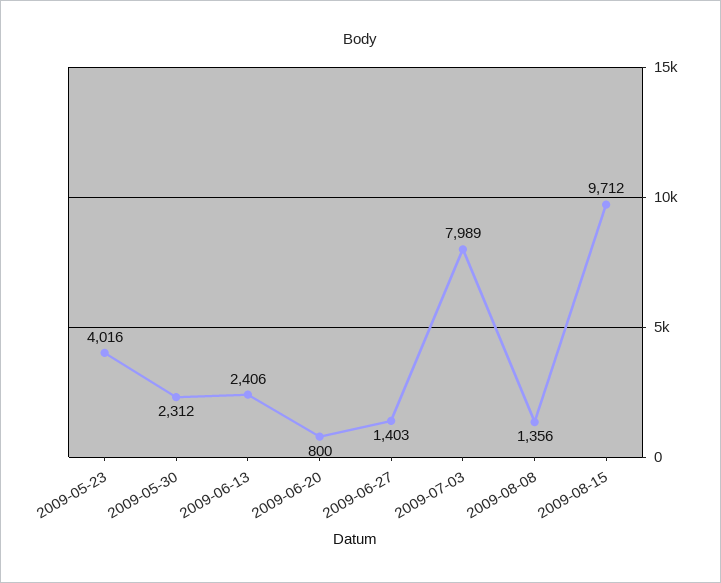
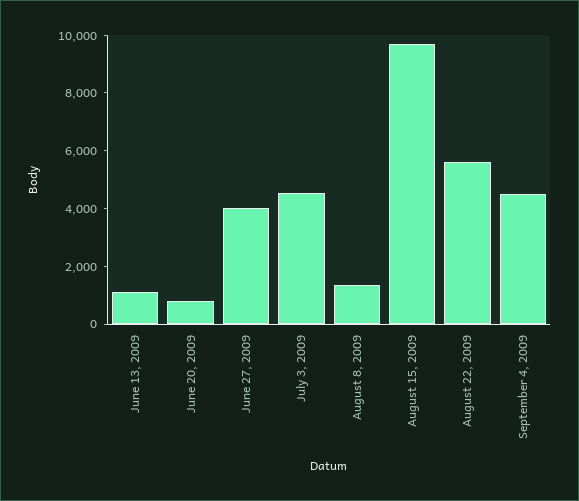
2009-05-23: 4016 -> none
2009-05-30: 2312 -> none
2009-06-13: 2406 -> 1000
2009-06-27: 1403 -> 4000
2009-07-03: 7989 -> 4500
August 22, 2009: none -> 5500
September 4, 2009: none -> 4500

